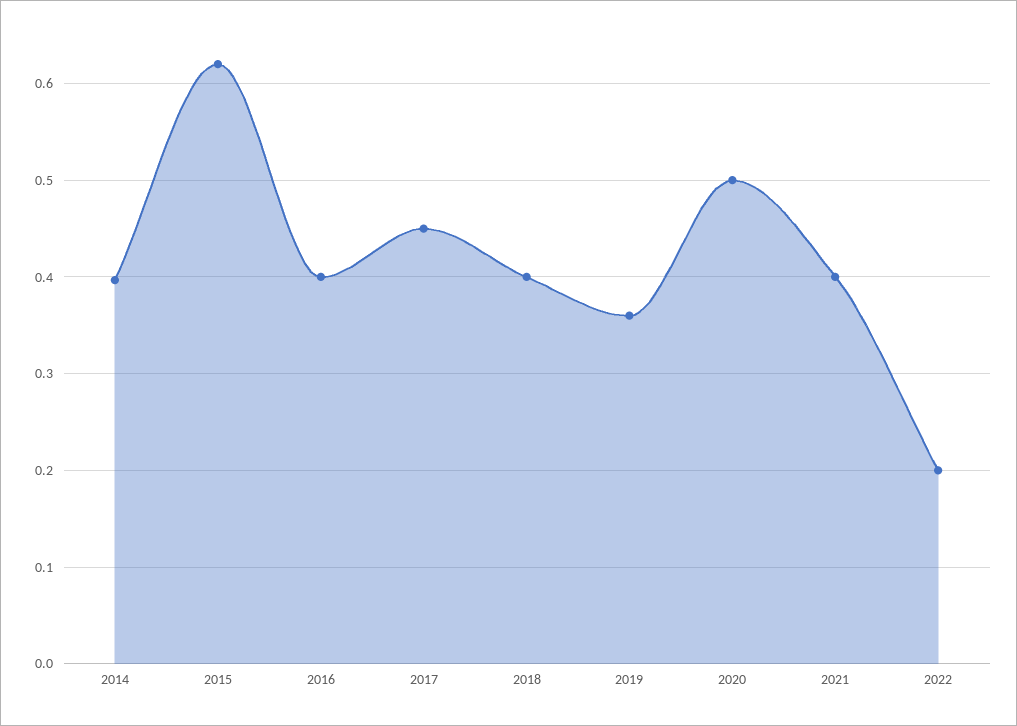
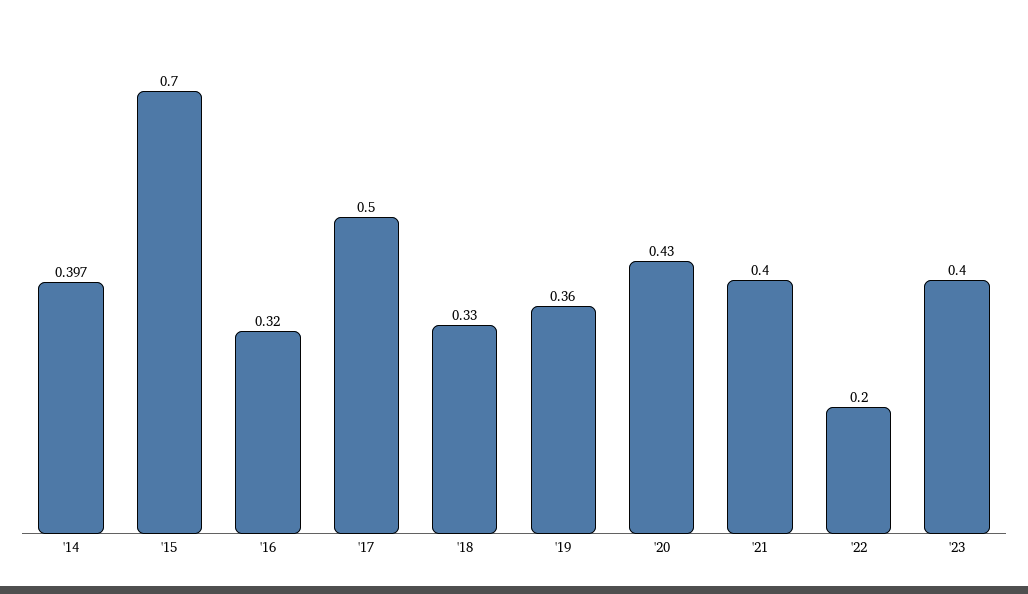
2015: 0.62 -> 0.7
2016: 0.4 -> 0.32
2017: 0.45 -> 0.5
2018: 0.4 -> 0.33
2020: 0.5 -> 0.43
'23: none -> 0.4

